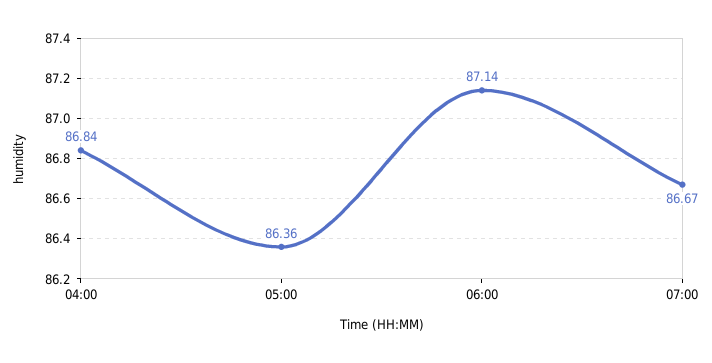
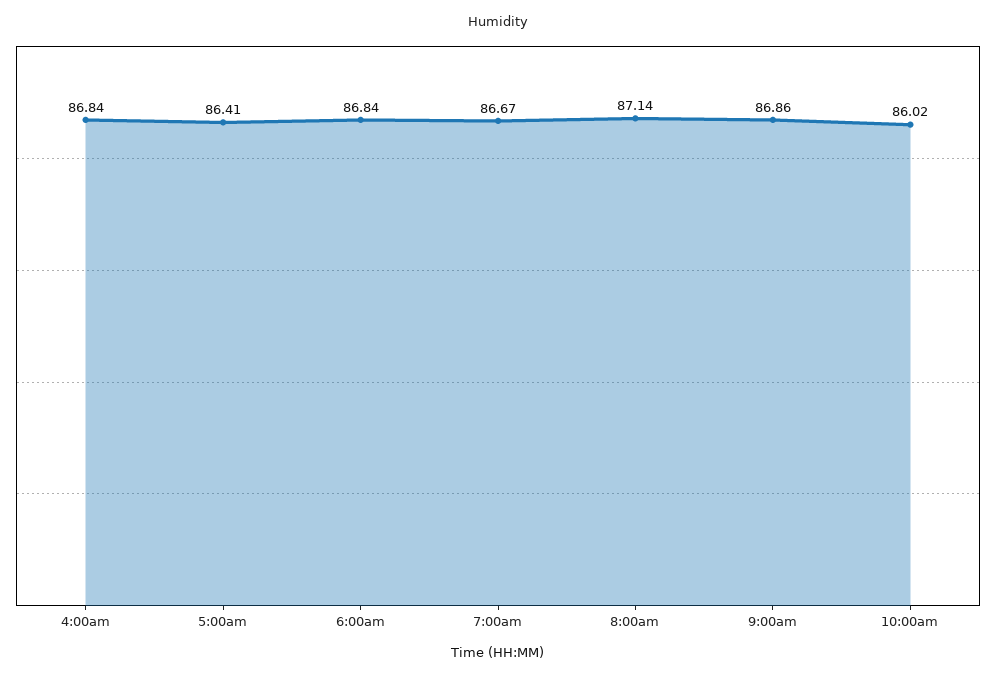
05:00: 86.36 -> 86.41
06:00: 87.14 -> 86.84
8:00am: none -> 87.14
9:00am: none -> 86.86
10:00am: none -> 86.02

